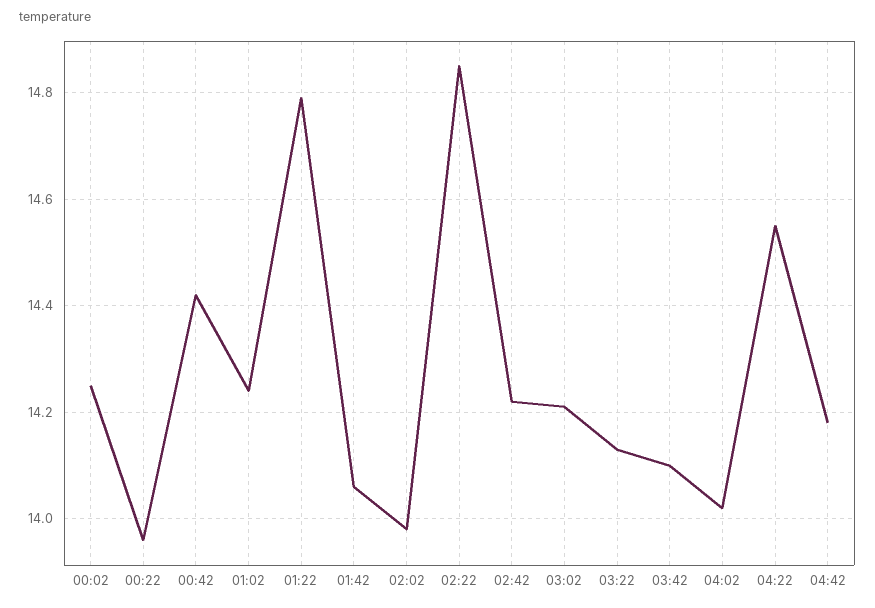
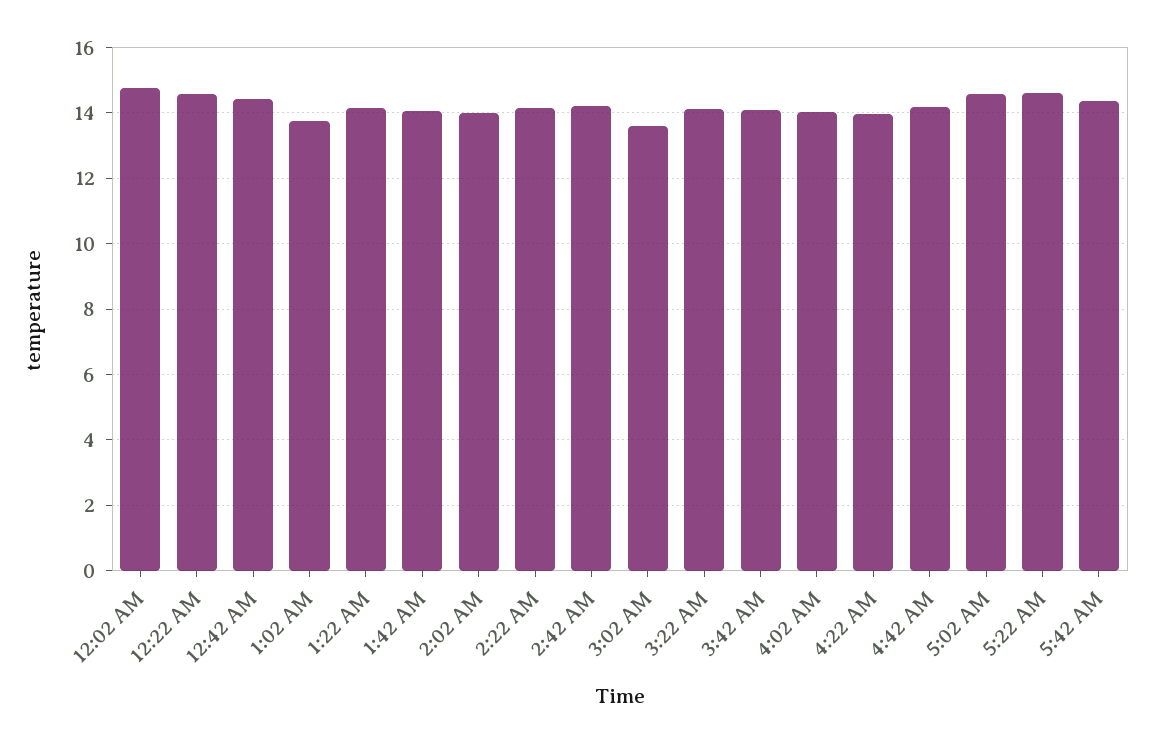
00:02: 14.25 -> 14.8
00:22: 13.95 -> 14.6
01:02: 14.25 -> 13.8
01:22: 14.8 -> 14.2
02:22: 14.85 -> 14.2
03:02: 14.2 -> 13.6
04:22: 14.55 -> 14
5:02 AM: none -> 14.6
5:22 AM: none -> 14.6
5:42 AM: none -> 14.4

